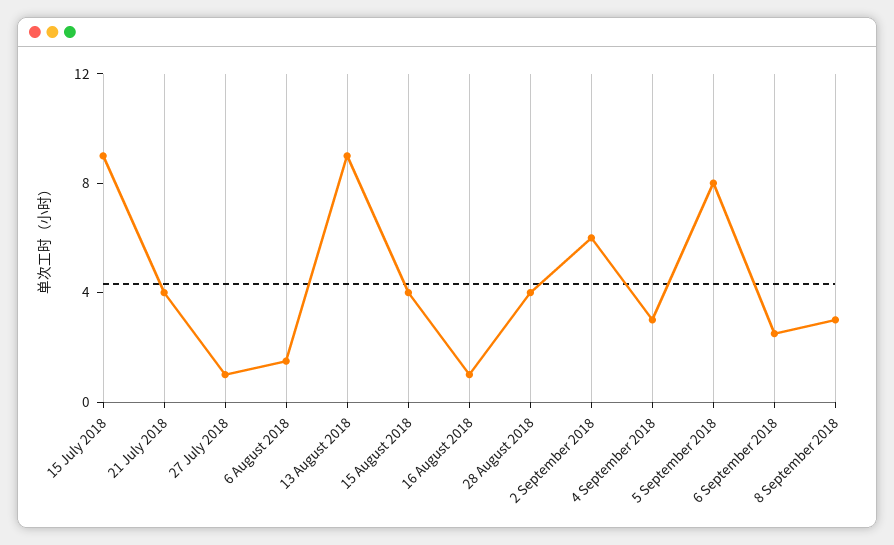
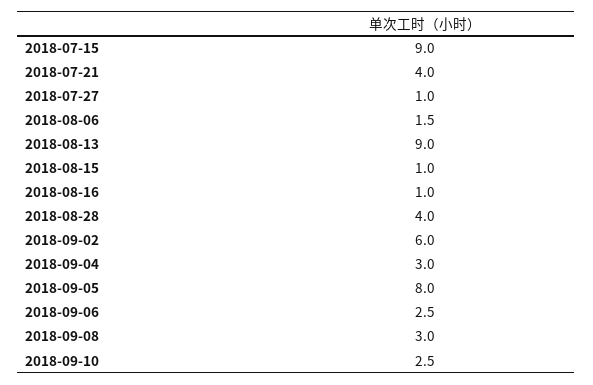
15 August 2018: 4 -> 1
2018-09-10: none -> 2.5

